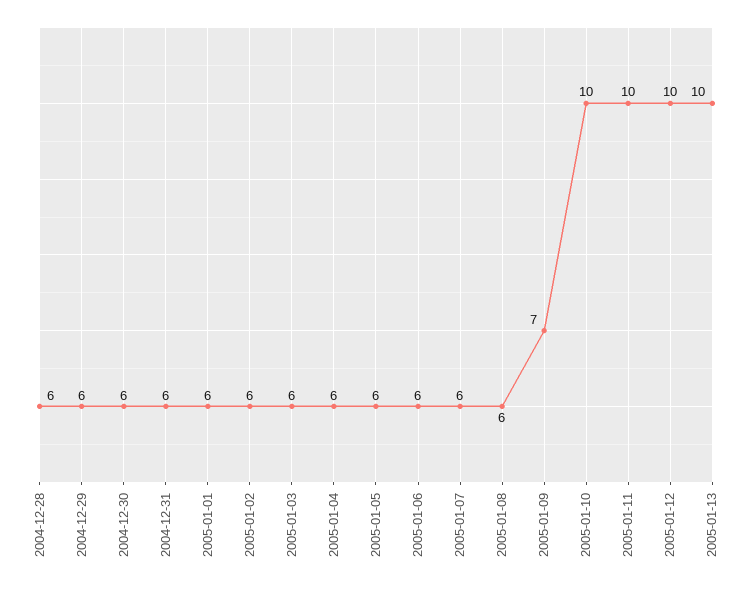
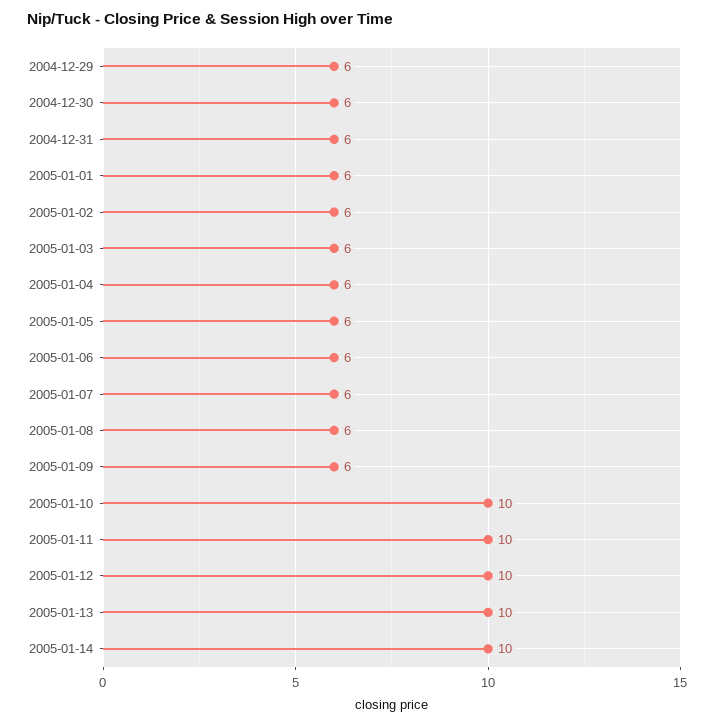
2004-12-28: 6 -> none
2005-01-09: 7 -> 6
2005-01-14: none -> 10

